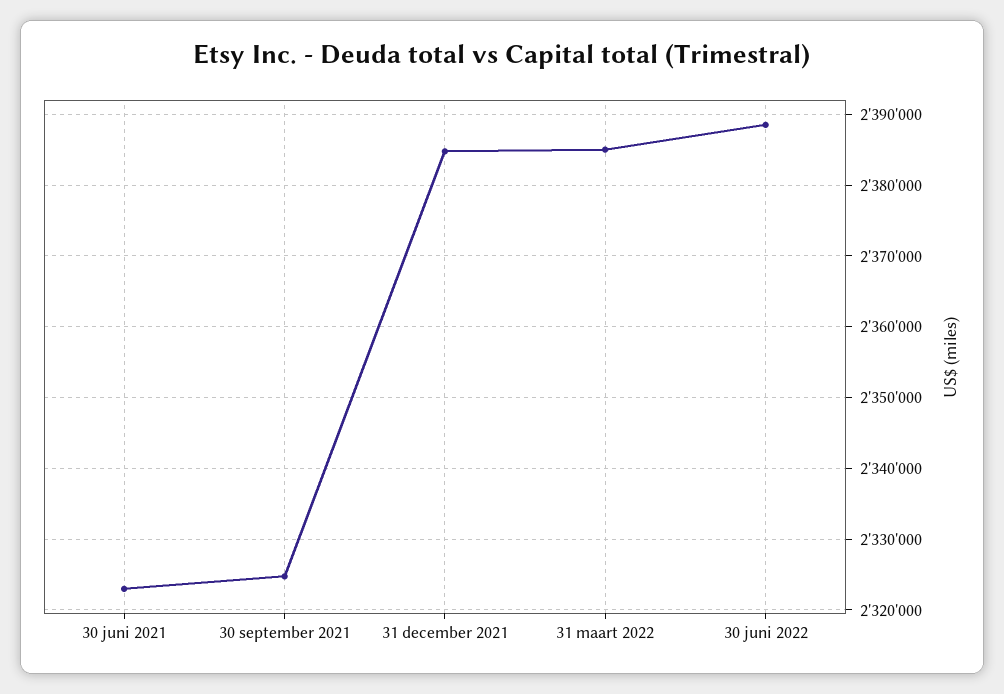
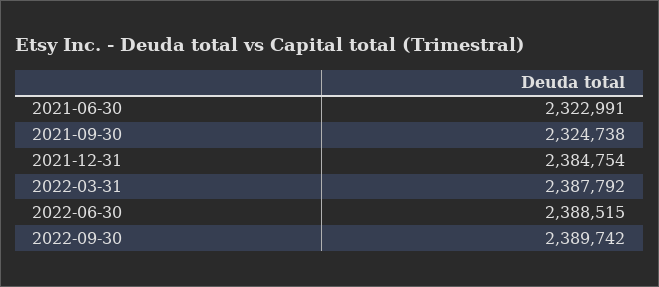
31 maart 2022: 2385000 -> 2387792
2022-09-30: none -> 2389742

